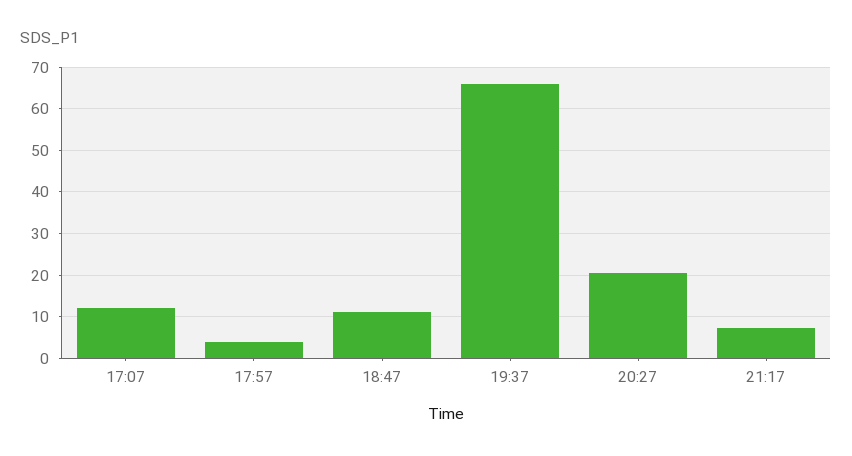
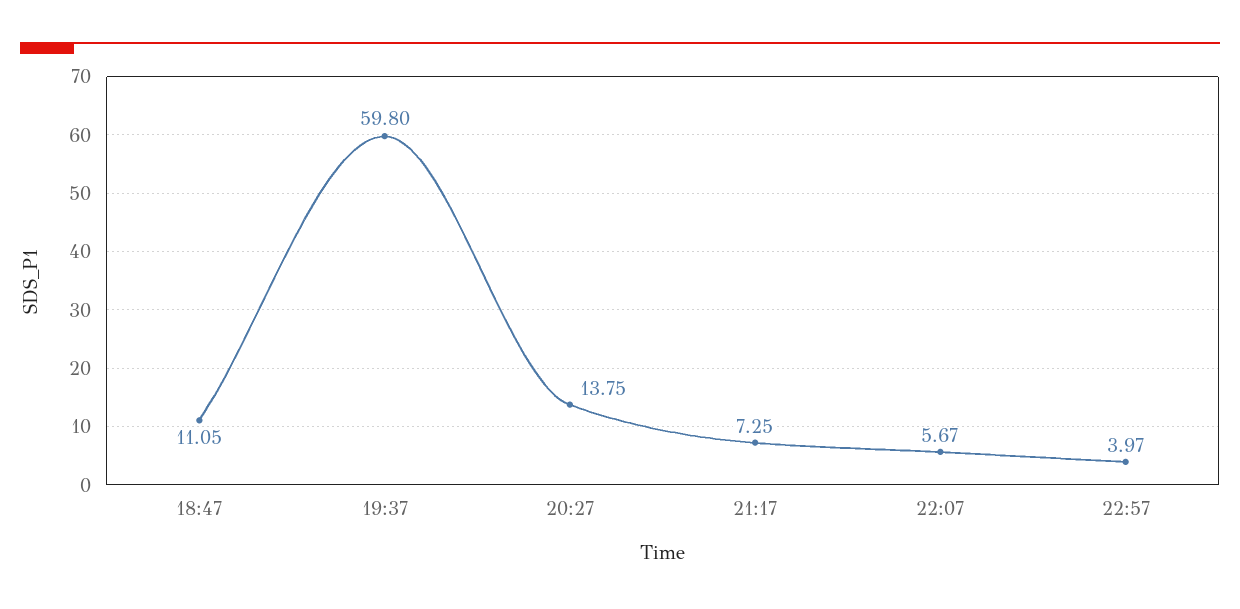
17:07: 12 -> none
17:57: 4 -> none
19:37: 66 -> 59.8
20:27: 20 -> 13.75
22:07: none -> 5.67
22:57: none -> 3.97

